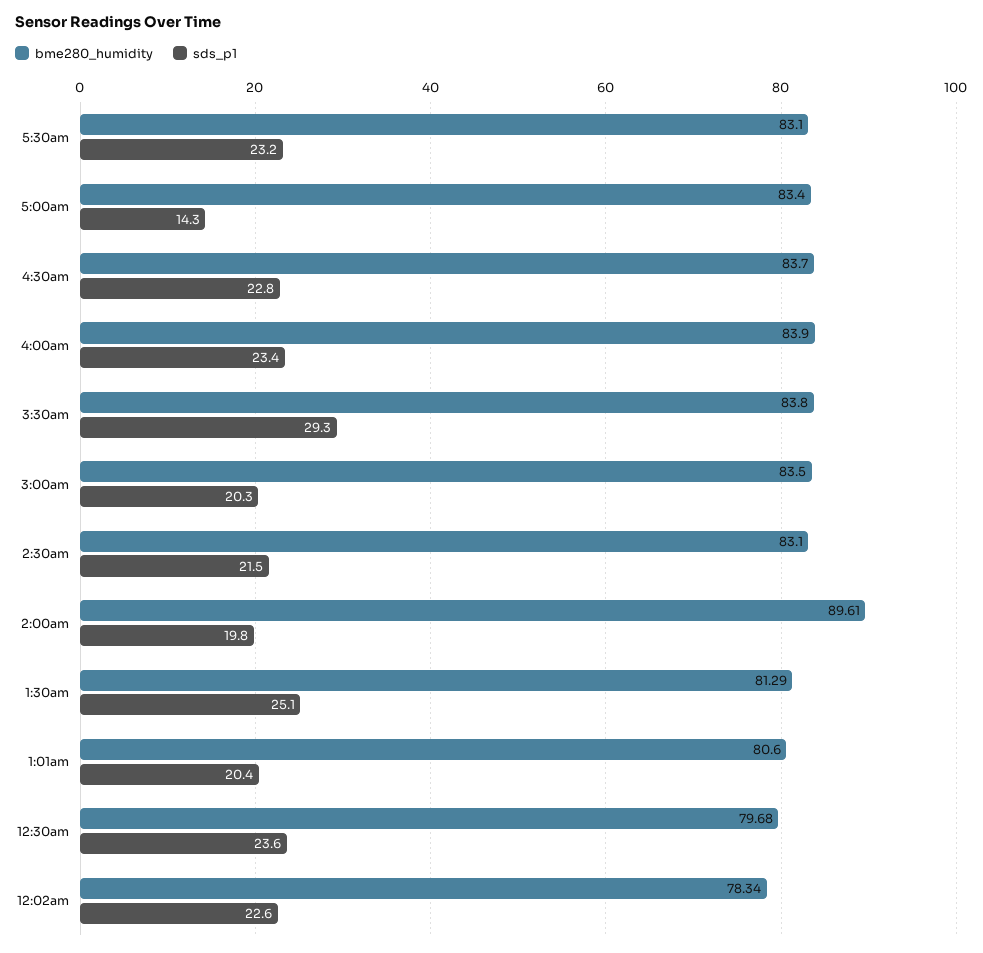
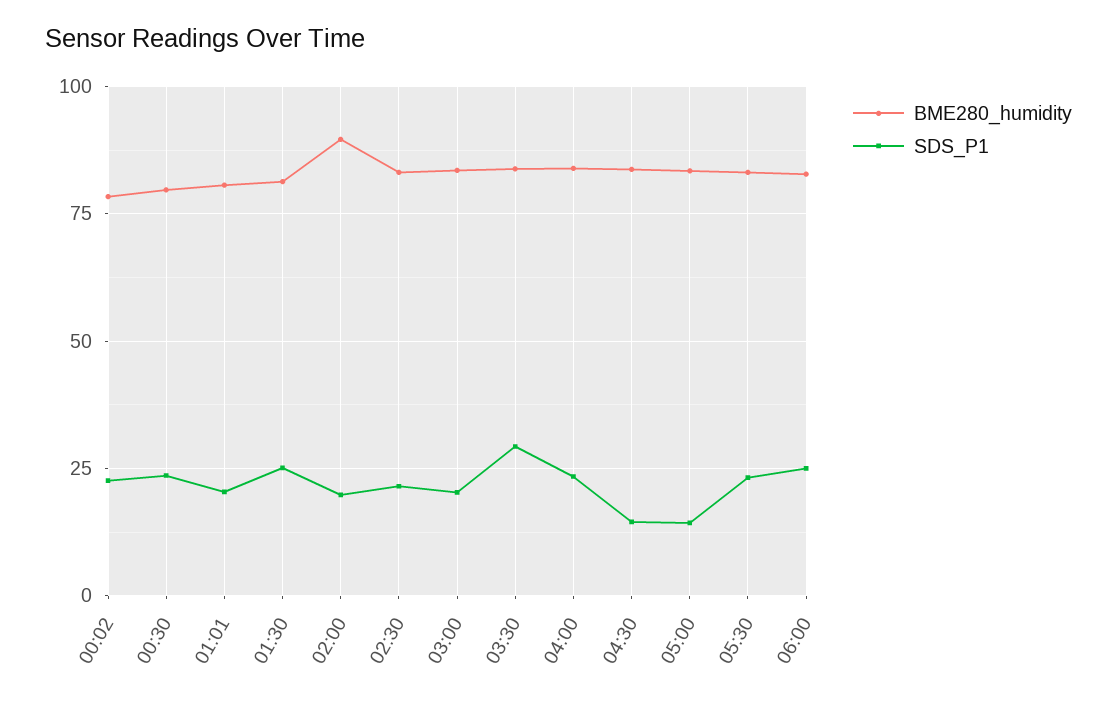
sds_p1, 4:30am: 22.8 -> 15
bme280_humidity, 06:00: none -> 82.5
sds_p1, 06:00: none -> 25

